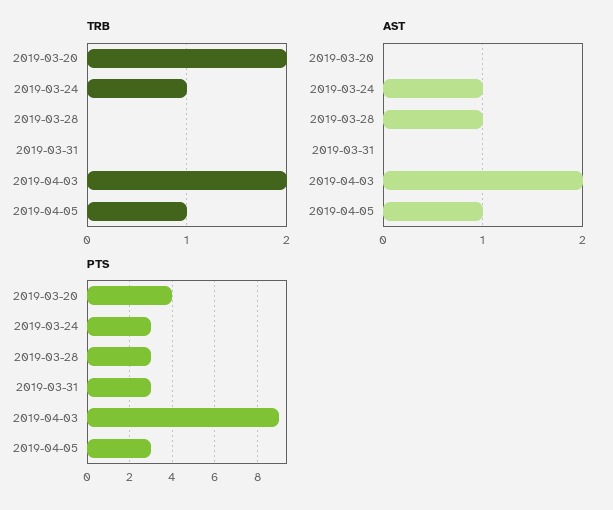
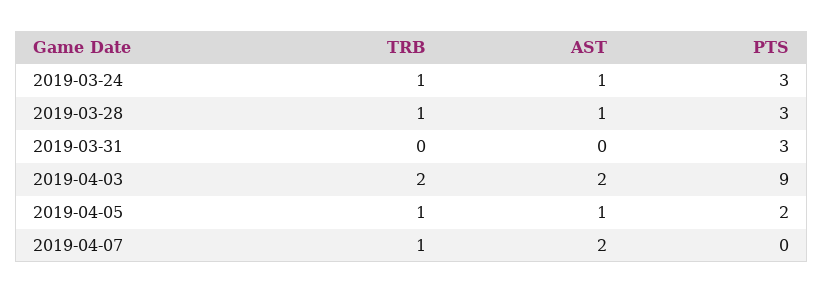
TRB, 2019-03-20: 2 -> none
TRB, 2019-03-28: 0 -> 1
AST, 2019-03-20: 0 -> none
PTS, 2019-03-20: 4 -> none
PTS, 2019-04-05: 3 -> 2
TRB, 2019-04-07: none -> 1
AST, 2019-04-07: none -> 2
PTS, 2019-04-07: none -> 0

